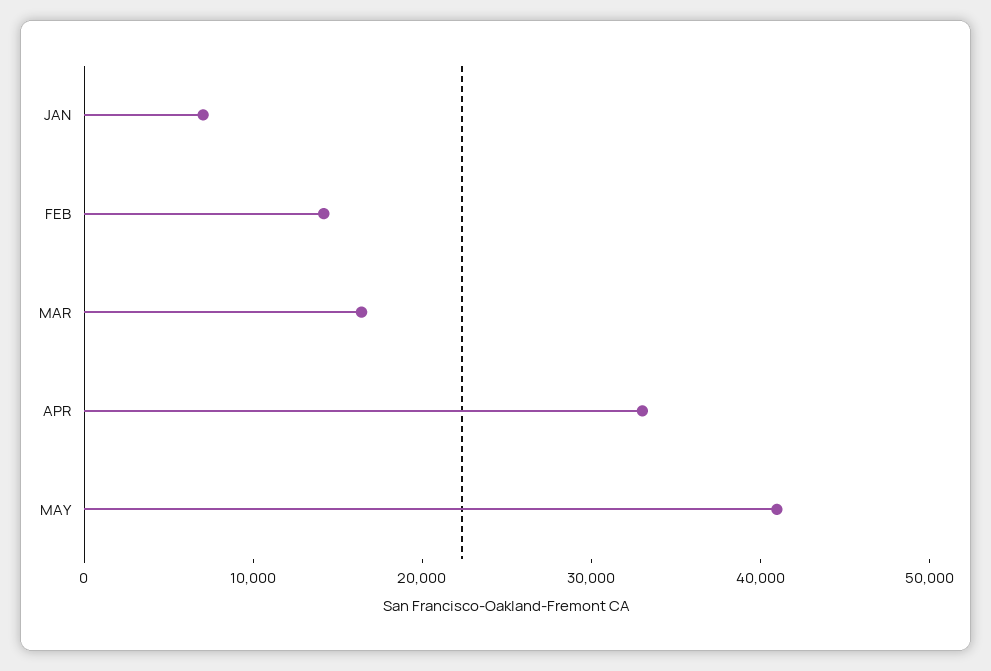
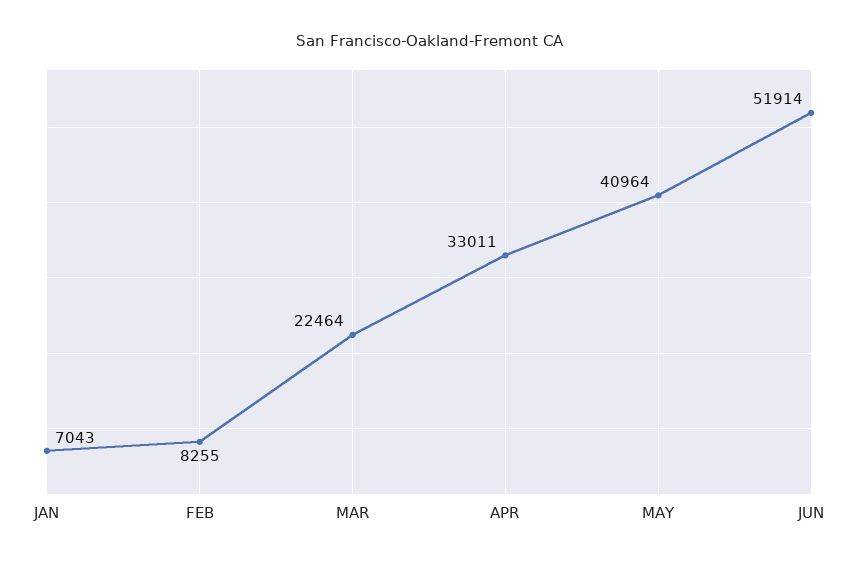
FEB: 14000 -> 8255
MAR: 16000 -> 22464
JUN: none -> 51914

